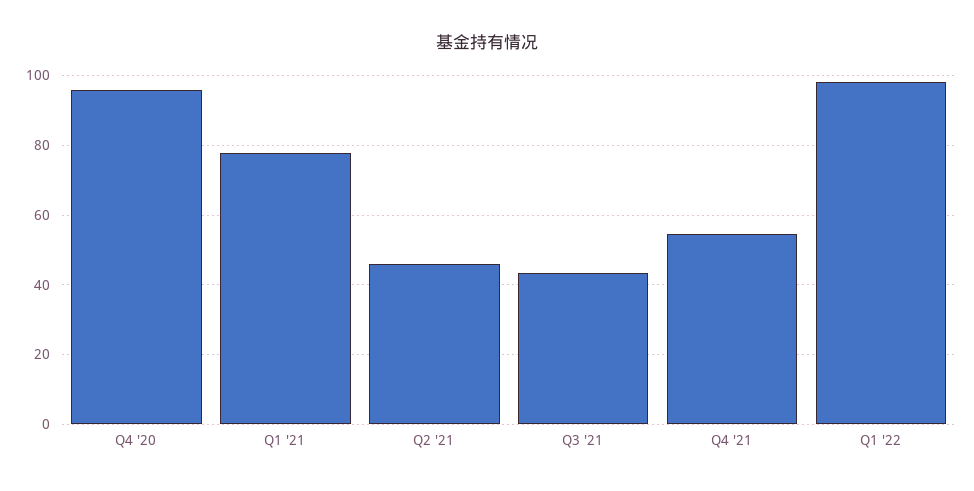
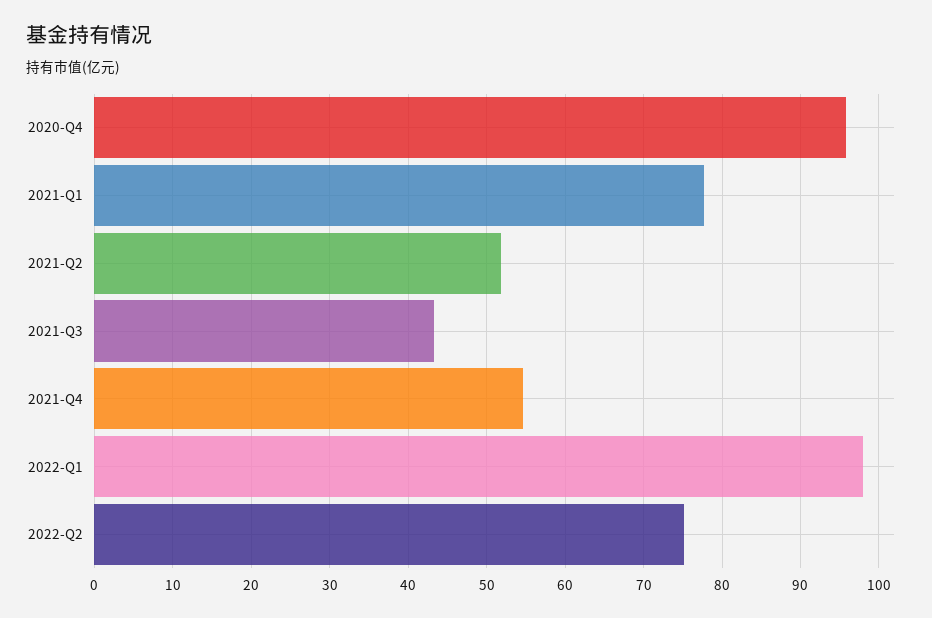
Q2 '21: 46 -> 52
2022-Q2: none -> 75

